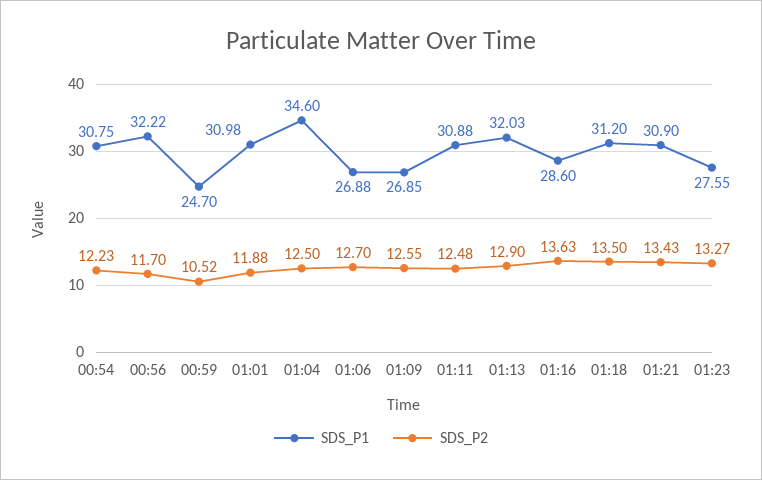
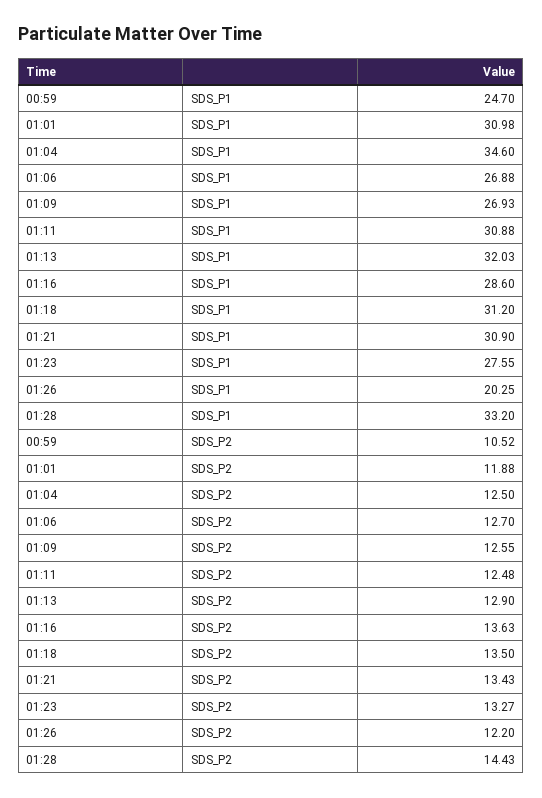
SDS_P1, 00:54: 30.75 -> none
SDS_P2, 00:54: 12.23 -> none
SDS_P1, 00:56: 32.22 -> none
SDS_P2, 00:56: 11.7 -> none
SDS_P1, 01:09: 26.85 -> 26.93
SDS_P1, 01:26: none -> 20.25
SDS_P1, 01:28: none -> 33.2
SDS_P2, 01:26: none -> 12.2
SDS_P2, 01:28: none -> 14.43

